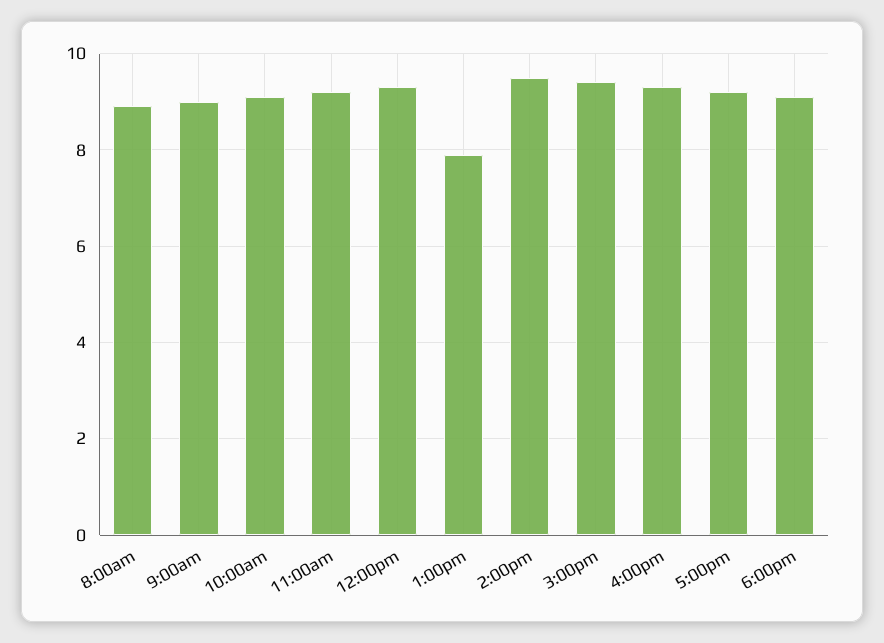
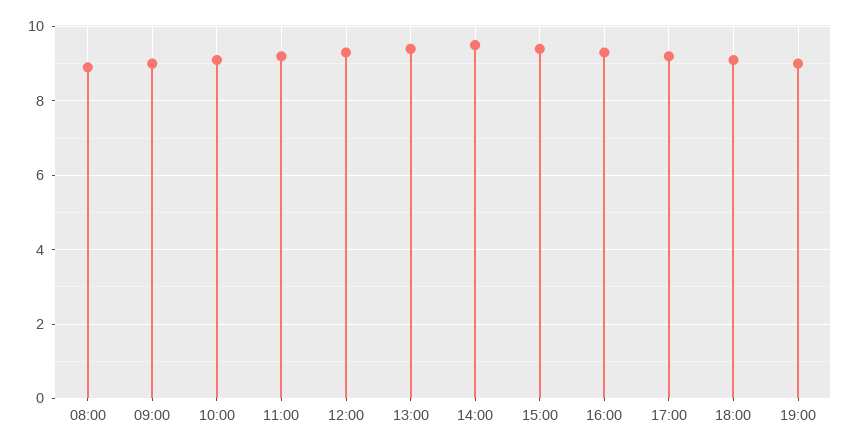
1:00pm: 8 -> 9.5
19:00: none -> 9

